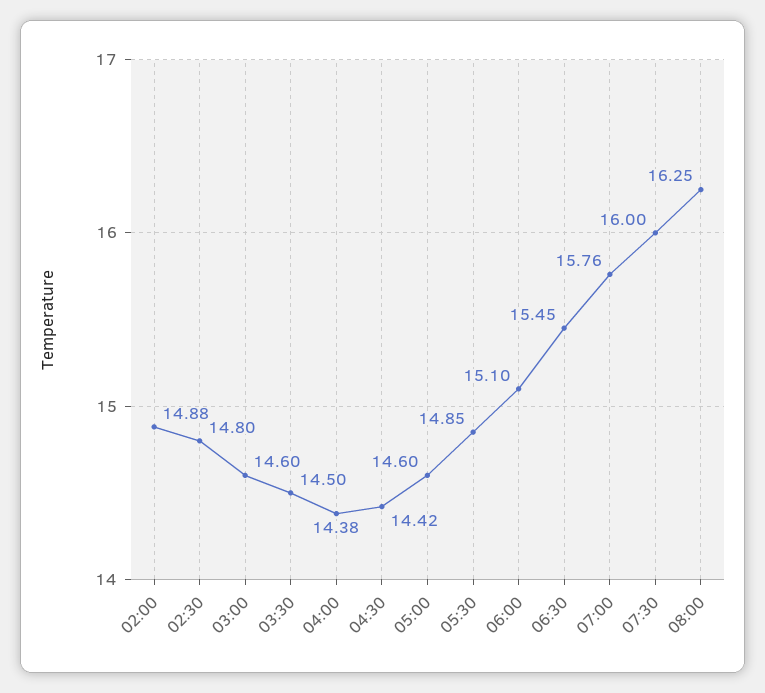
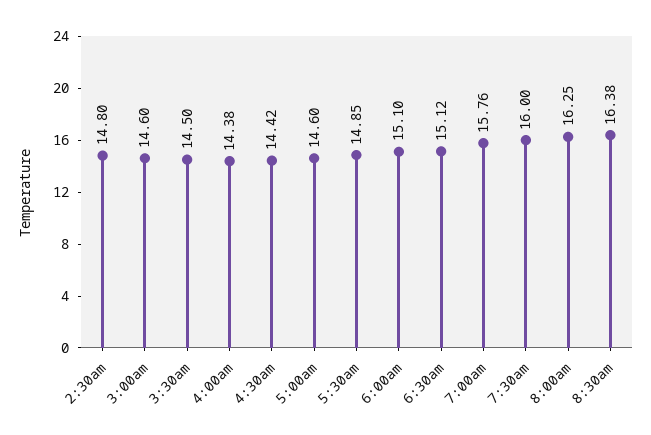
02:00: 14.88 -> none
06:30: 15.45 -> 15.12
8:30am: none -> 16.38

